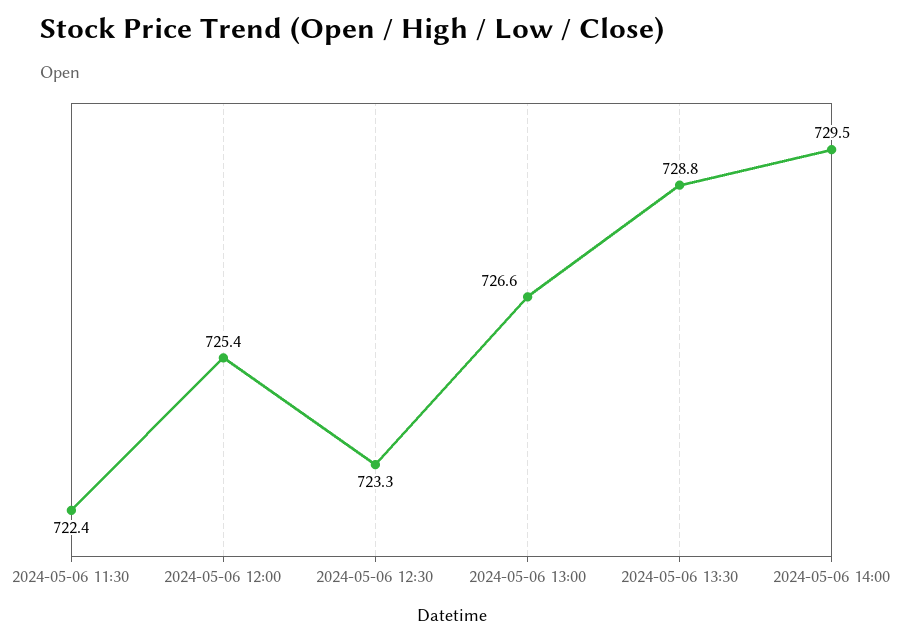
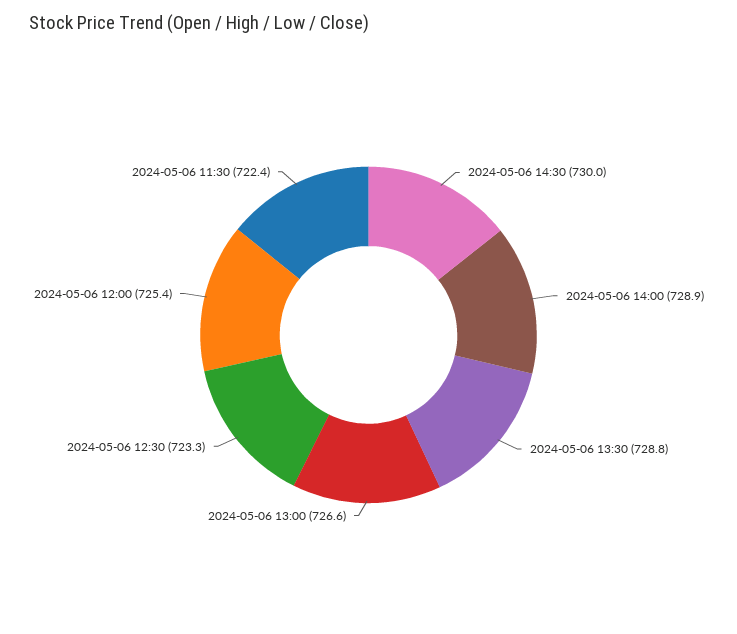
2024-05-06 14:00: 729.5 -> 728.9
2024-05-06 14:30: none -> 730

